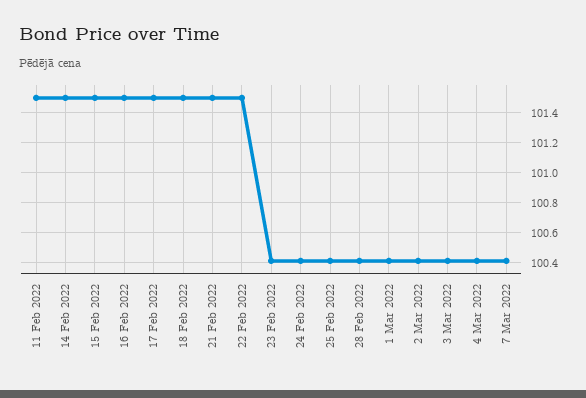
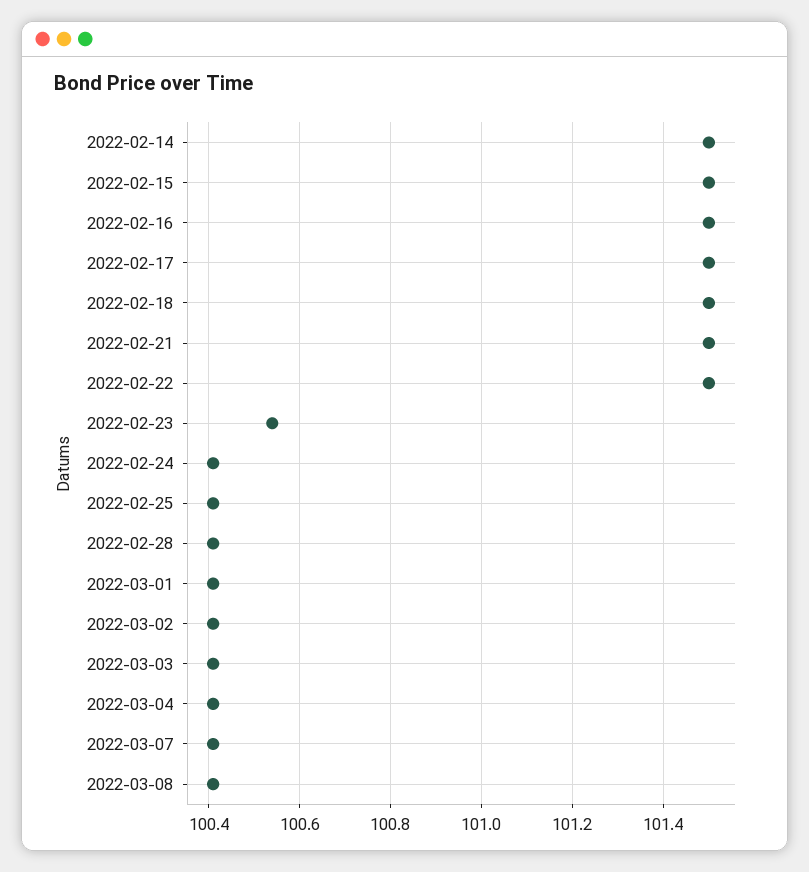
11 Feb 2022: 101.5 -> none
23 Feb 2022: 100.4 -> 100.55
2022-03-08: none -> 100.4

